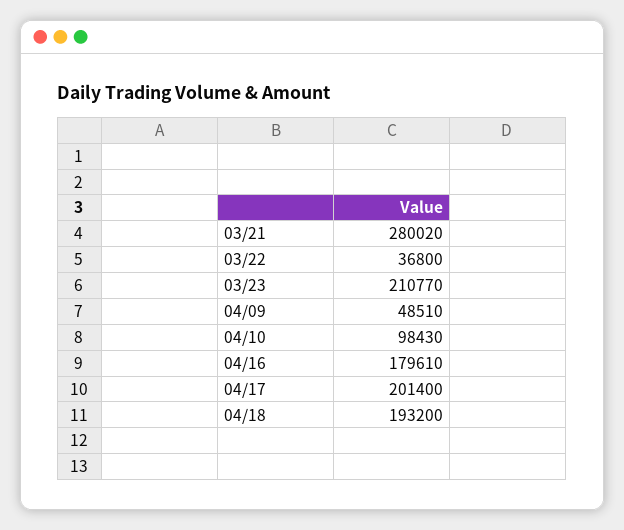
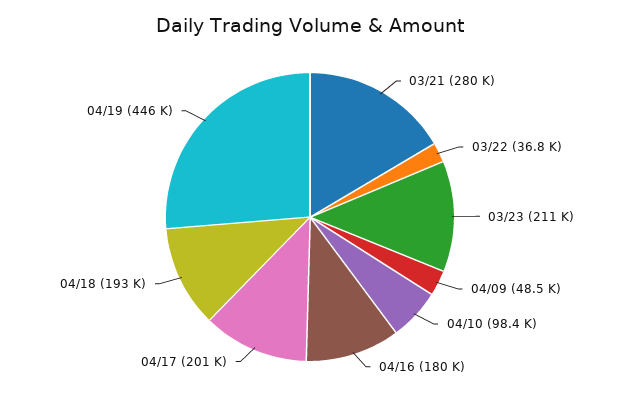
04/19: none -> 446000

